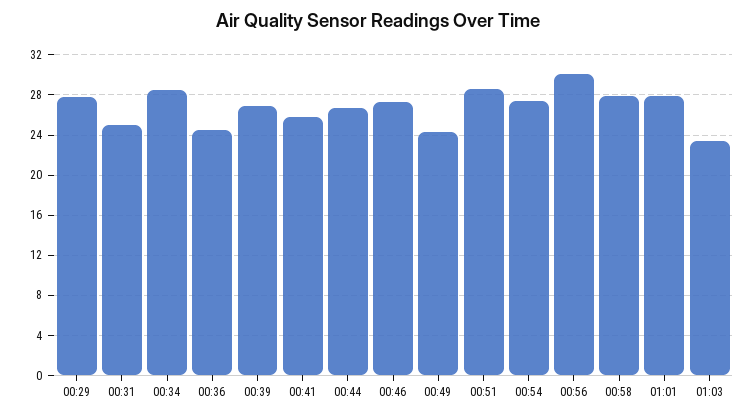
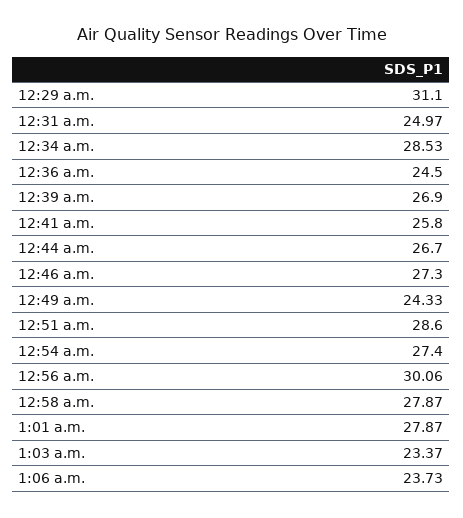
00:29: 28 -> 31.1
1:06 a.m.: none -> 23.73

